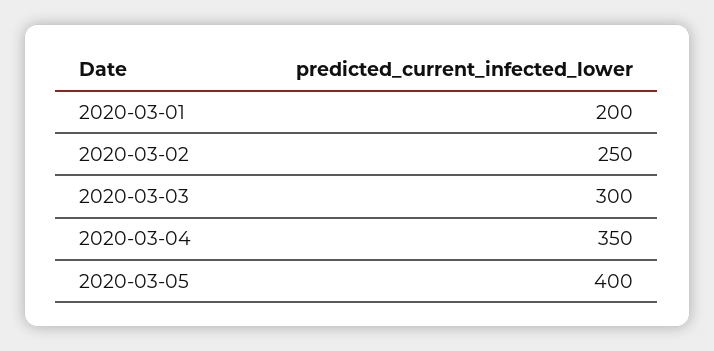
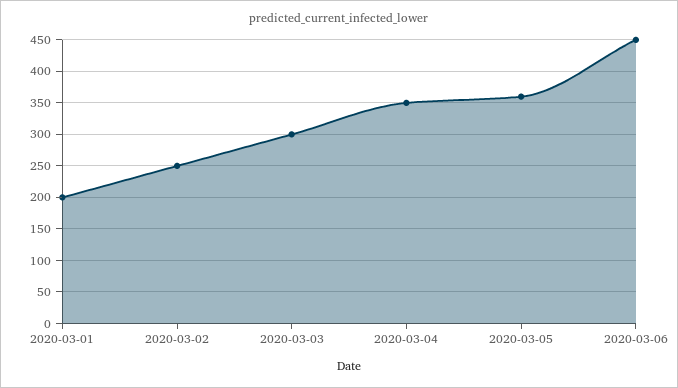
2020-03-05: 400 -> 360
2020-03-06: none -> 450

